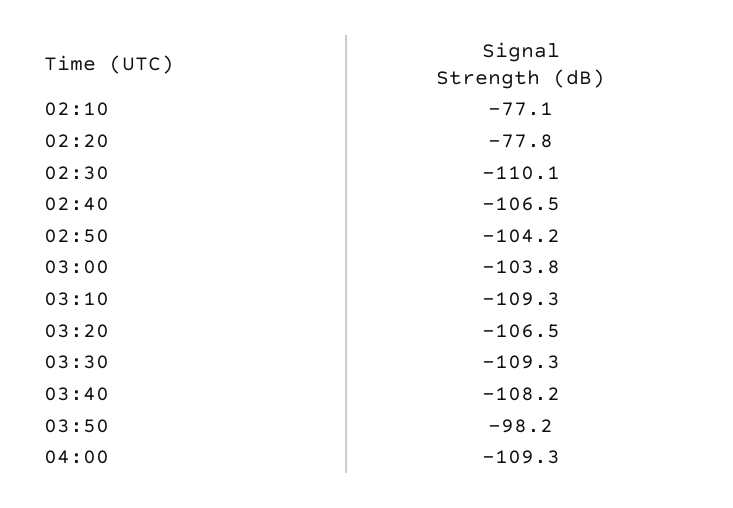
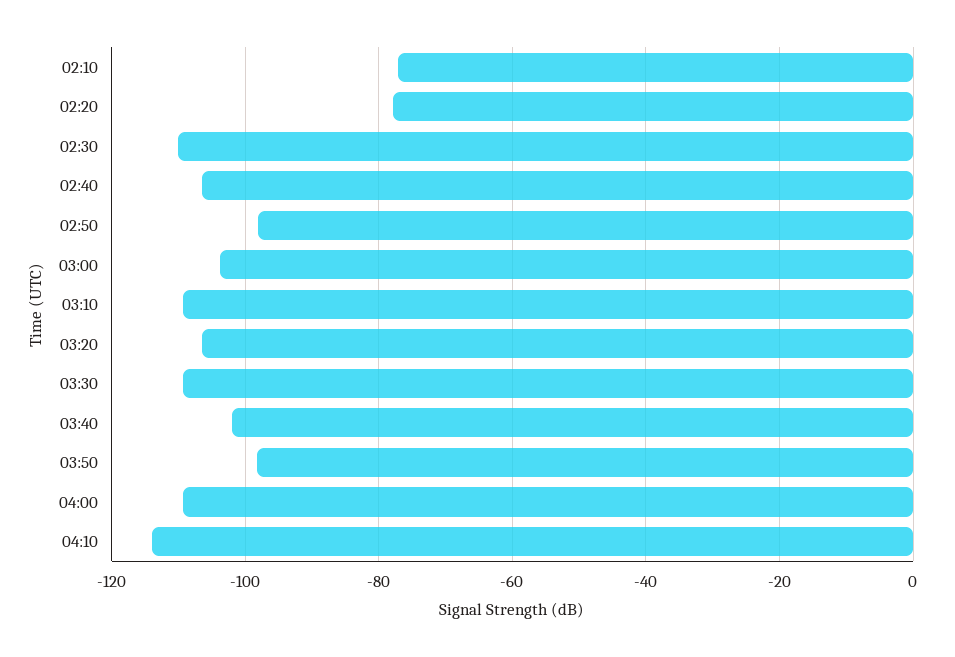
02:50: -104.2 -> -98
03:40: -108.2 -> -102
04:10: none -> -114

